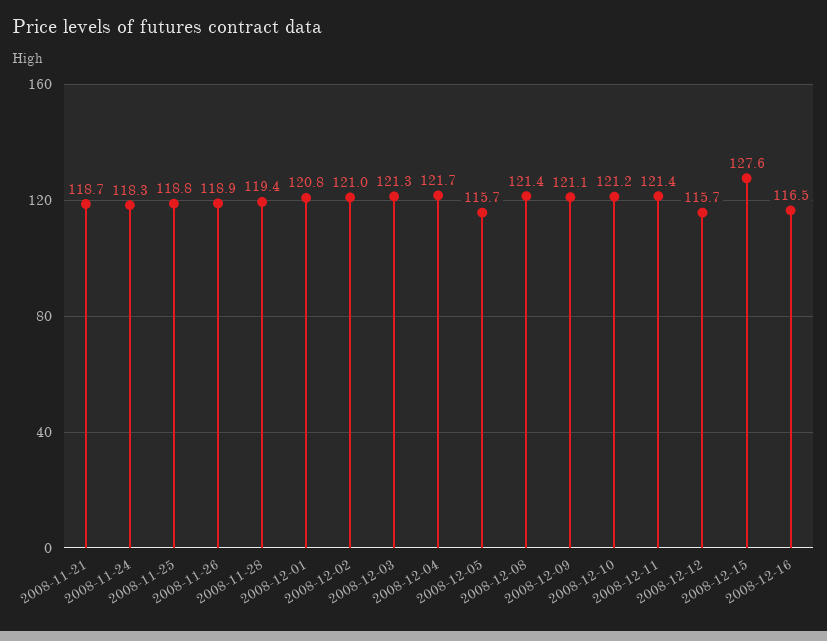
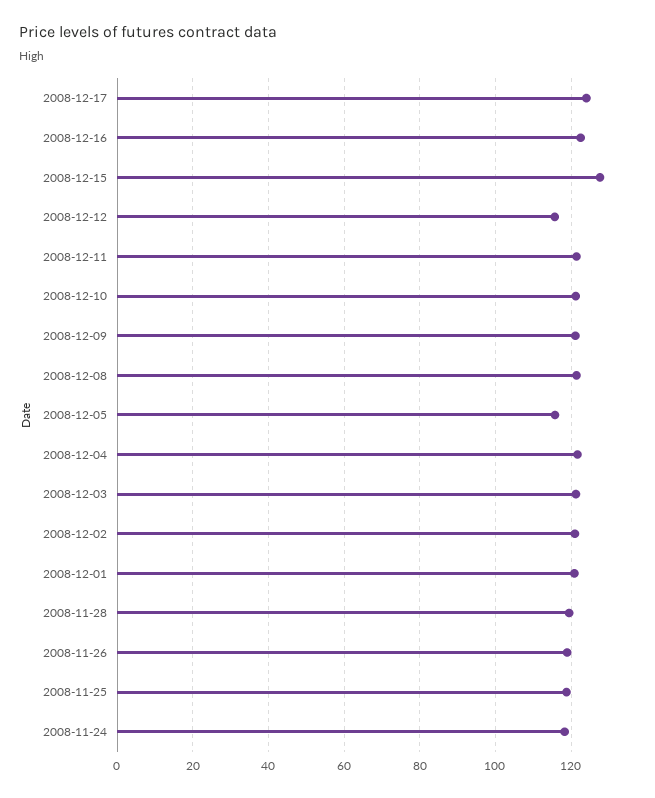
2008-11-21: 118.7 -> none
2008-12-16: 116.5 -> 122
2008-12-17: none -> 124

